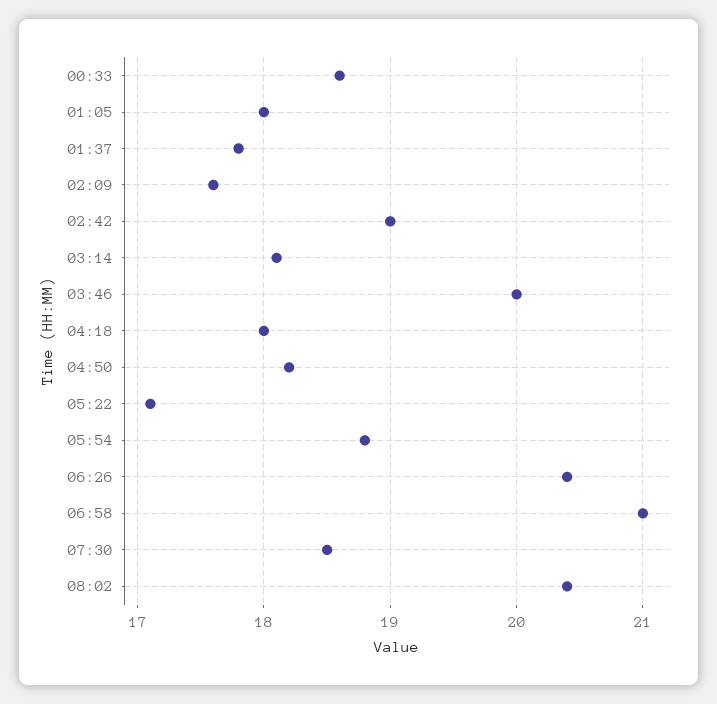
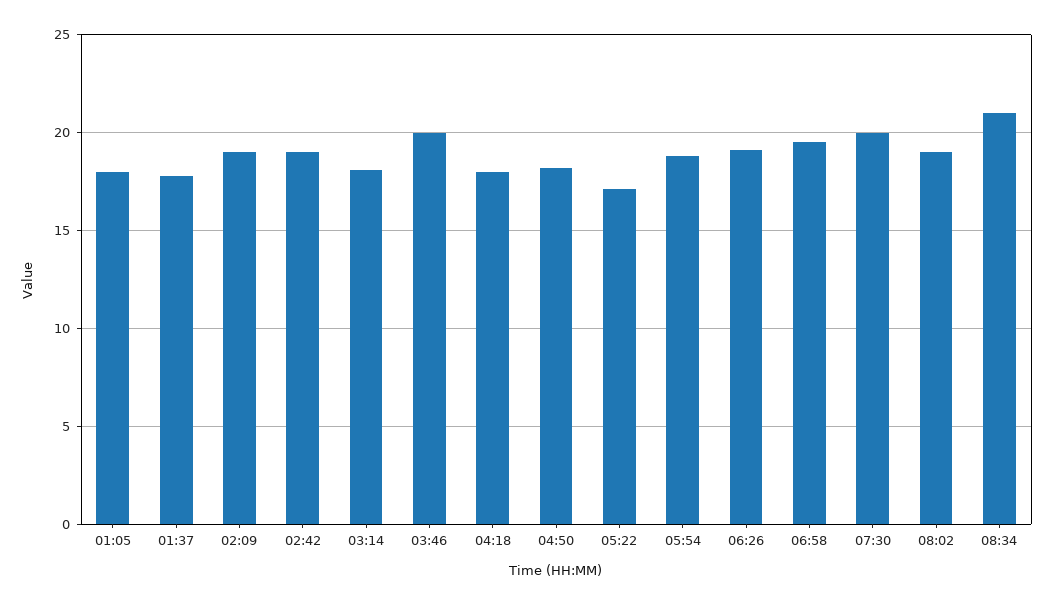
00:33: 18.6 -> none
02:09: 17.6 -> 19
06:26: 20.4 -> 19
06:58: 21 -> 19.5
07:30: 18.5 -> 20
08:02: 20.4 -> 19
08:34: none -> 21

